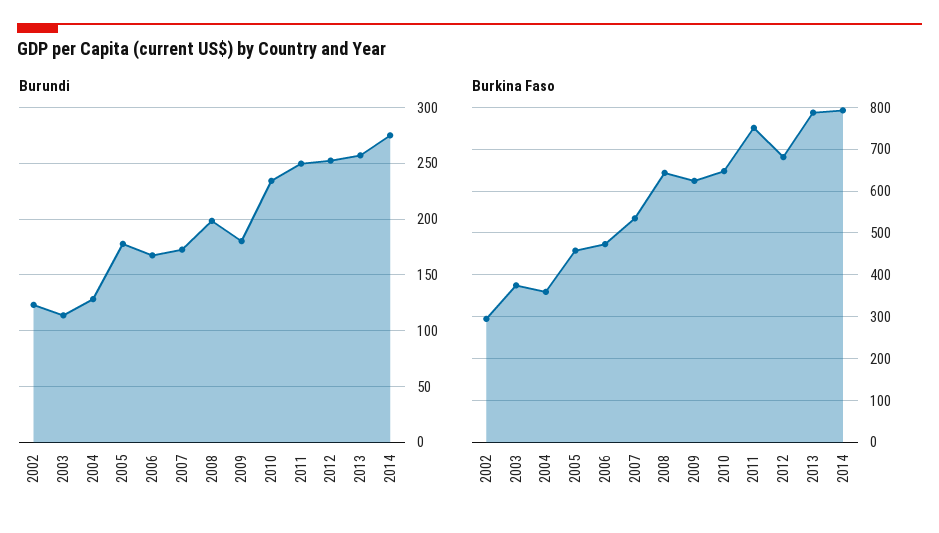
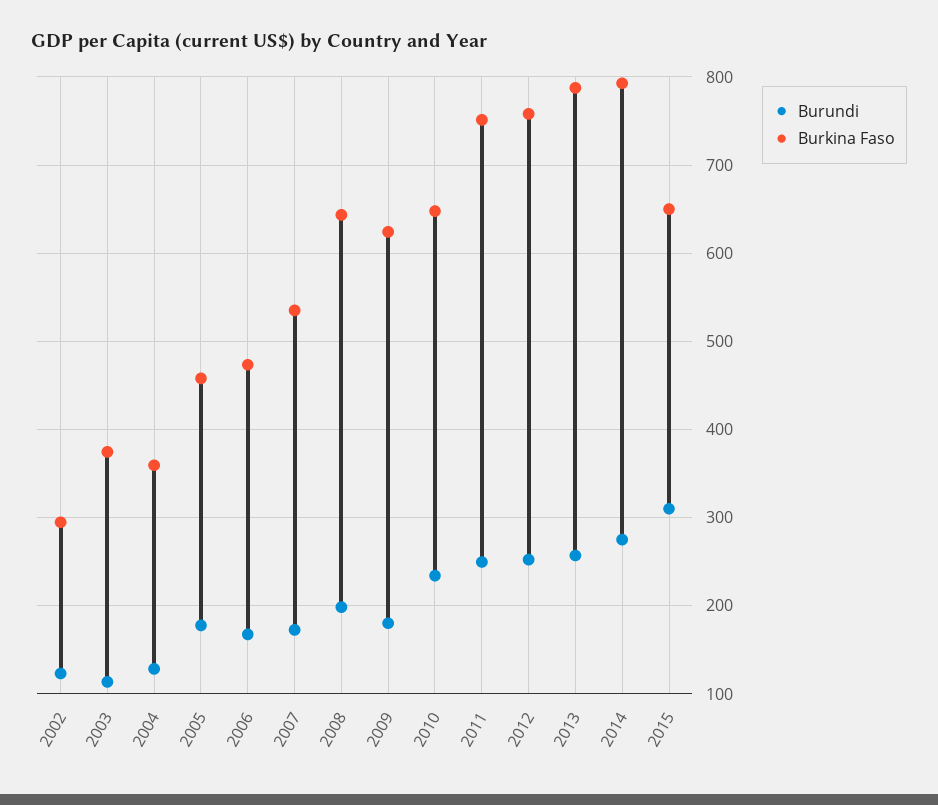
Burkina Faso, 2012: 680 -> 760
Burundi, 2015: none -> 310
Burkina Faso, 2015: none -> 650

